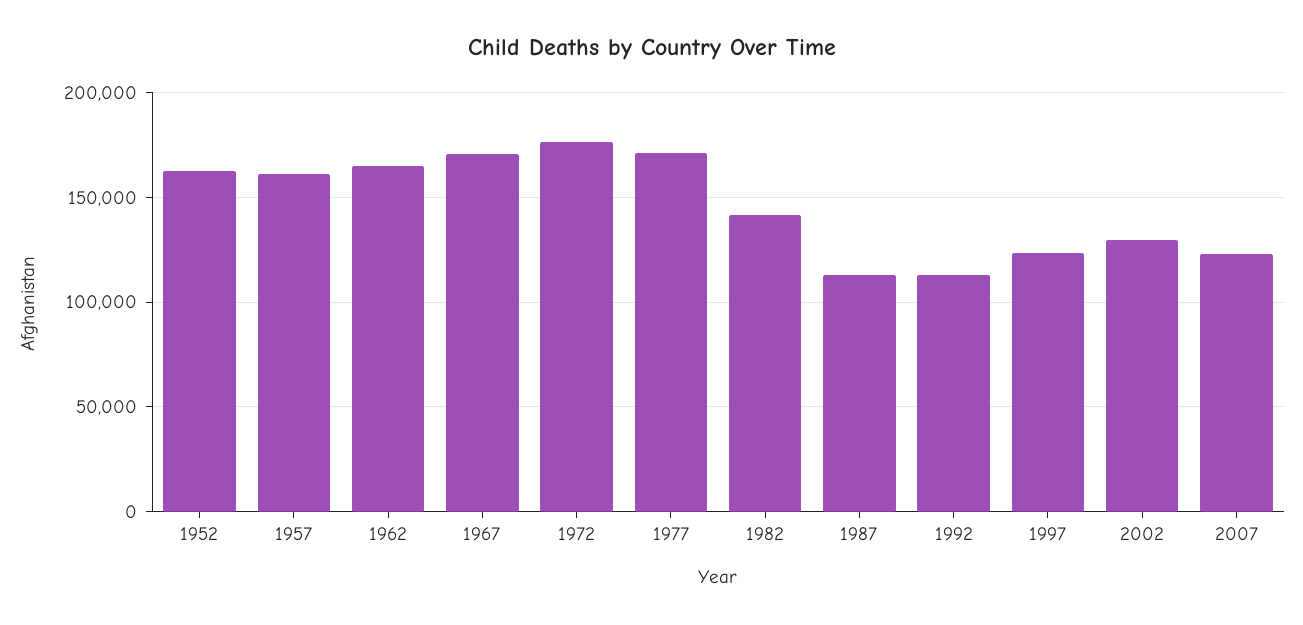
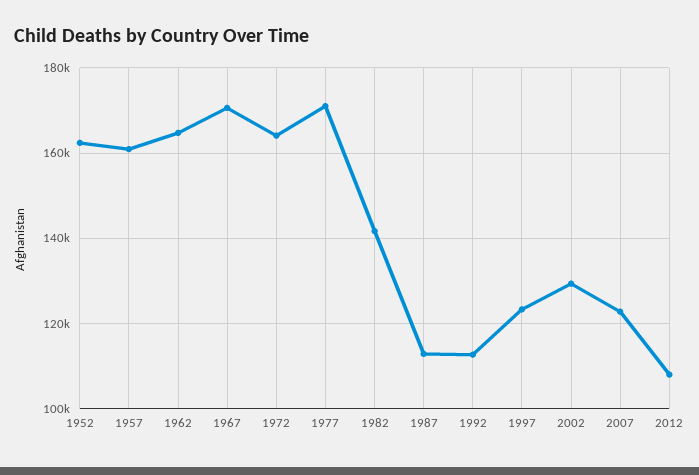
1972: 175000 -> 164000
2012: none -> 108000

